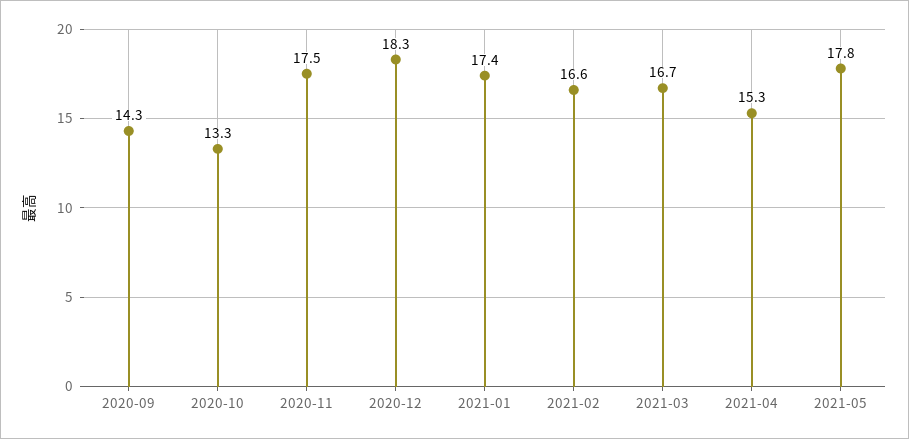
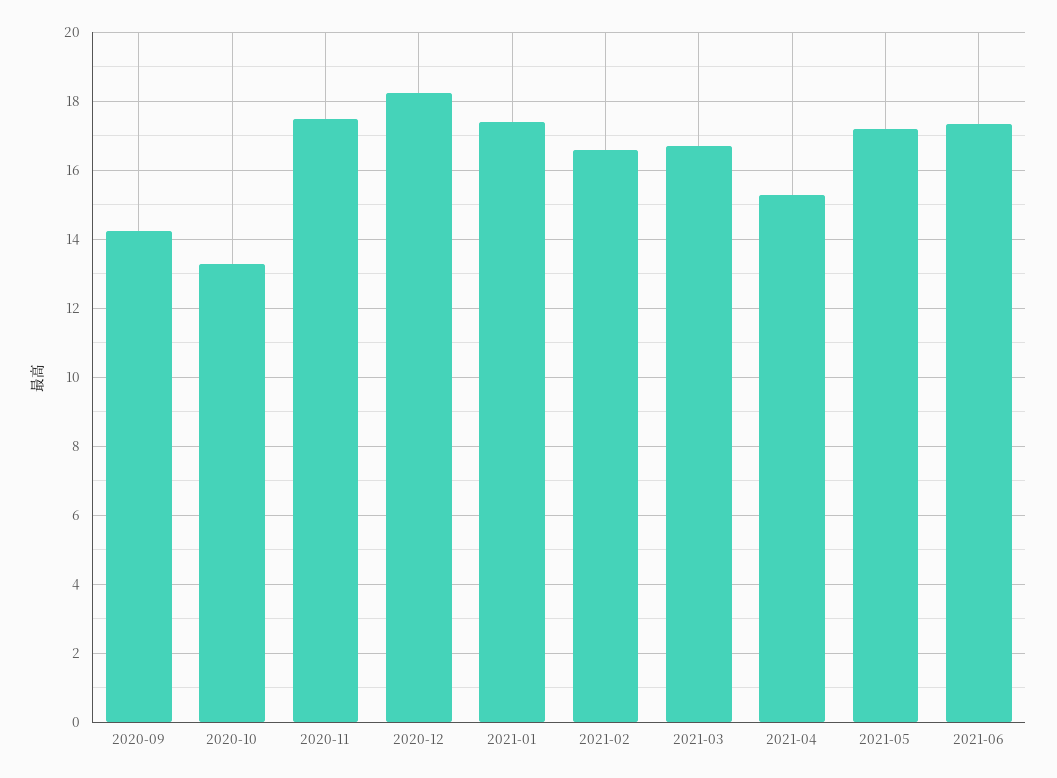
2021-05: 17.8 -> 17.2
2021-06: none -> 17.4

